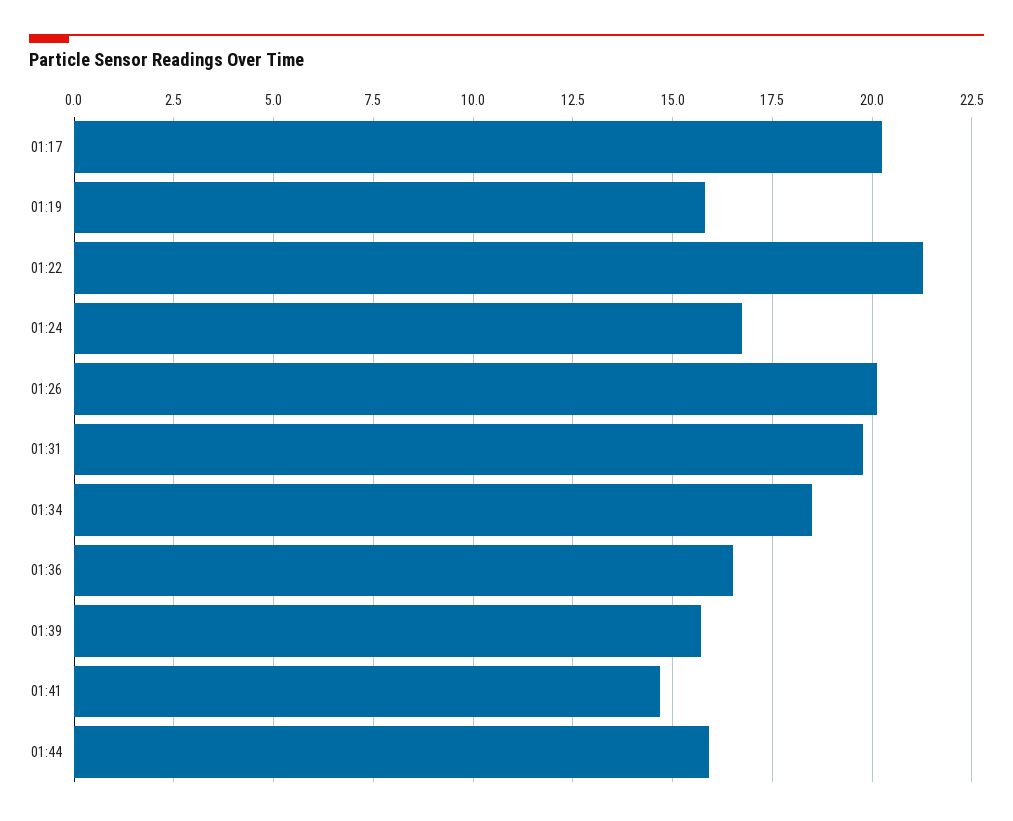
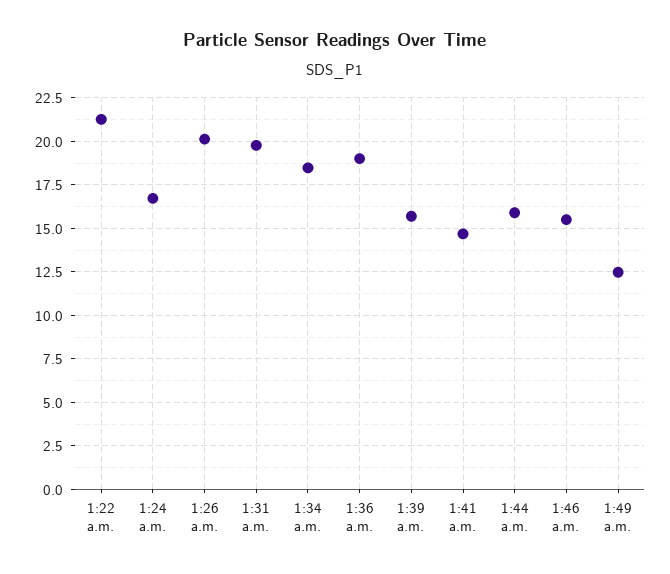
01:17: 20.25 -> none
01:19: 15.75 -> none
01:36: 16.5 -> 19
1:46 a.m.: none -> 15.5
1:49 a.m.: none -> 12.5

